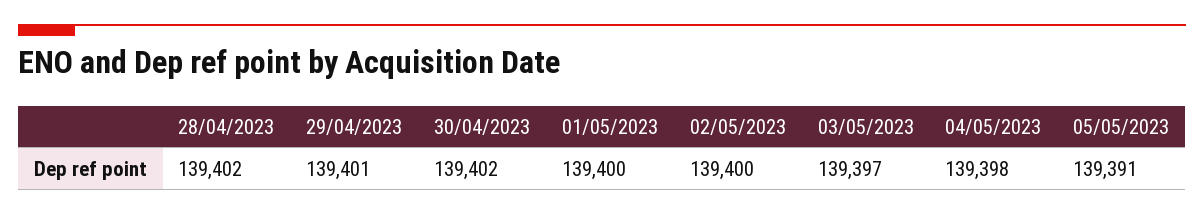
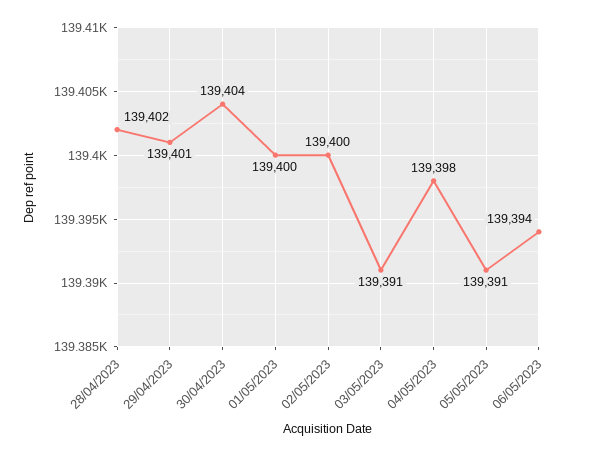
30/04/2023: 139402 -> 139404
03/05/2023: 139397 -> 139391
06/05/2023: none -> 139394

